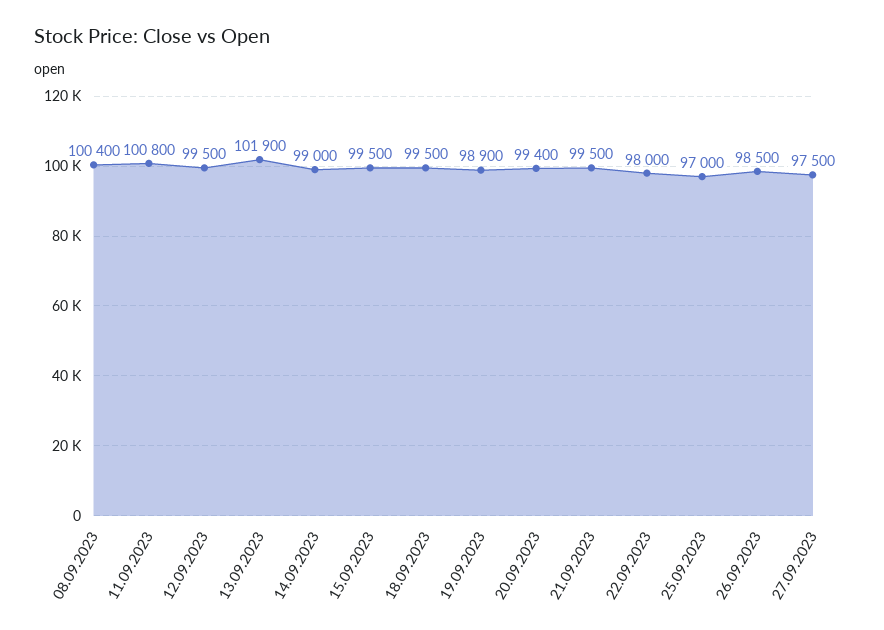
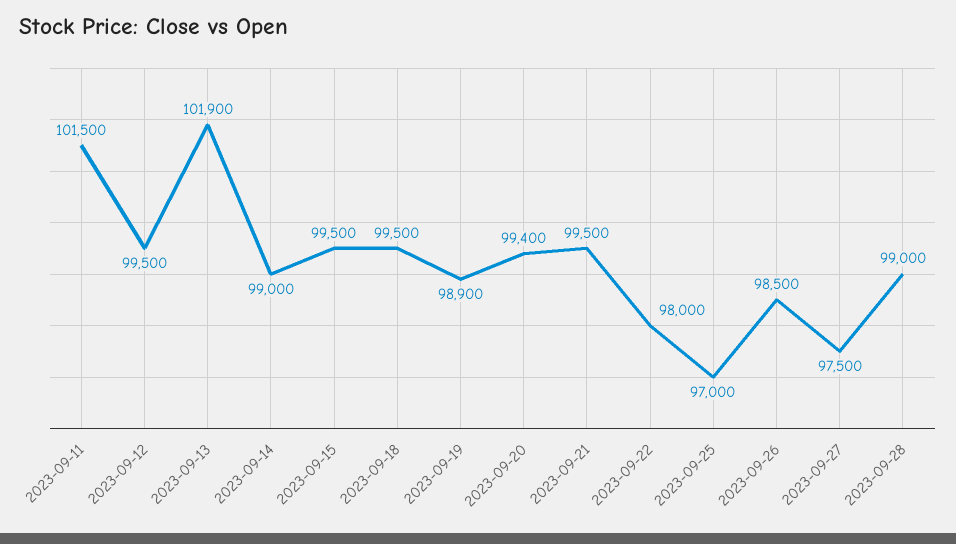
08.09.2023: 100400 -> none
11.09.2023: 100800 -> 101500
2023-09-28: none -> 99000

